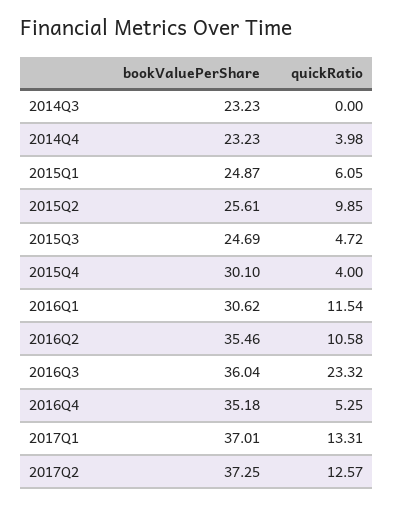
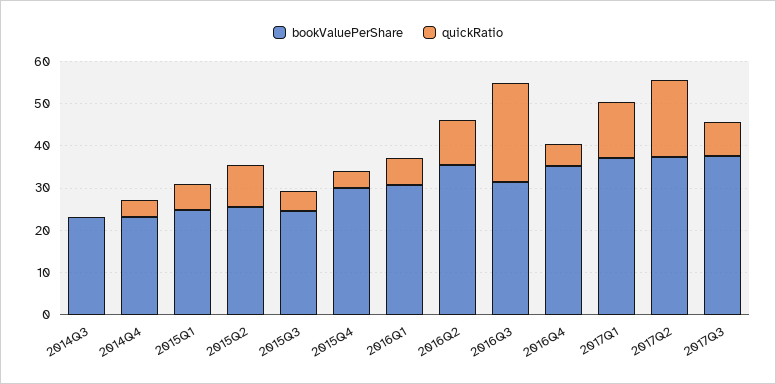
quickRatio, 2016Q1: 11.54 -> 6
bookValuePerShare, 2016Q3: 36.04 -> 32
quickRatio, 2017Q2: 12.57 -> 18
bookValuePerShare, 2017Q3: none -> 38
quickRatio, 2017Q3: none -> 8

